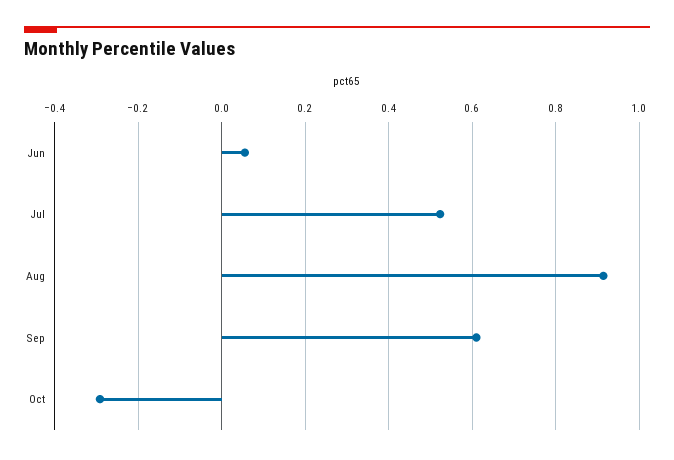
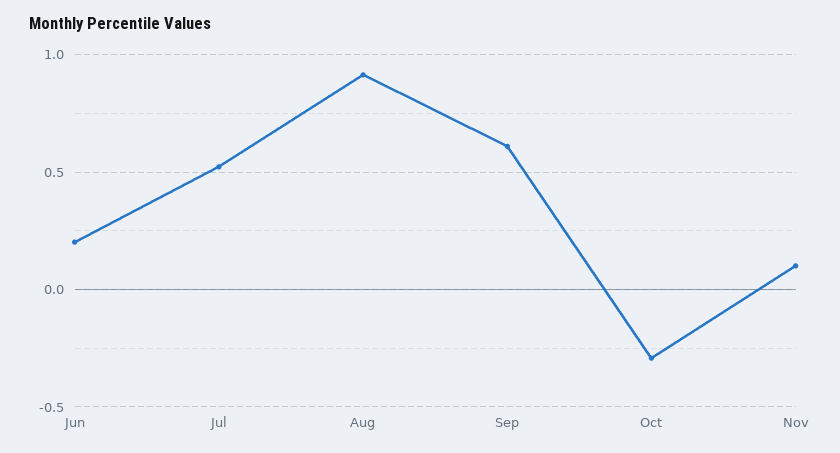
Jun: 0.06 -> 0.2
Nov: none -> 0.1

